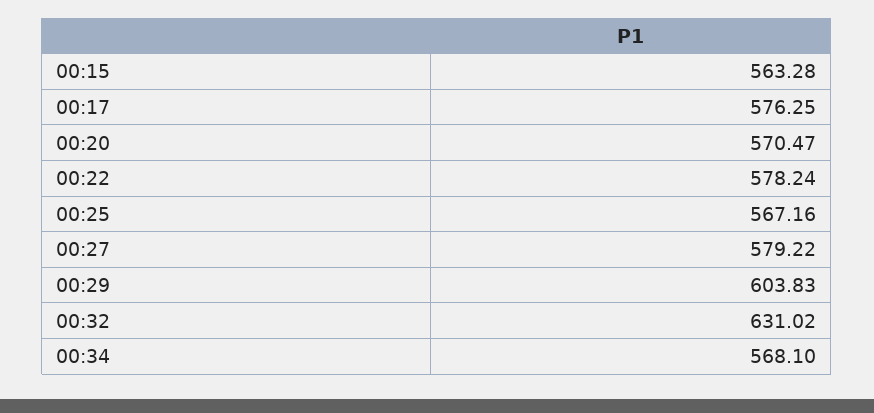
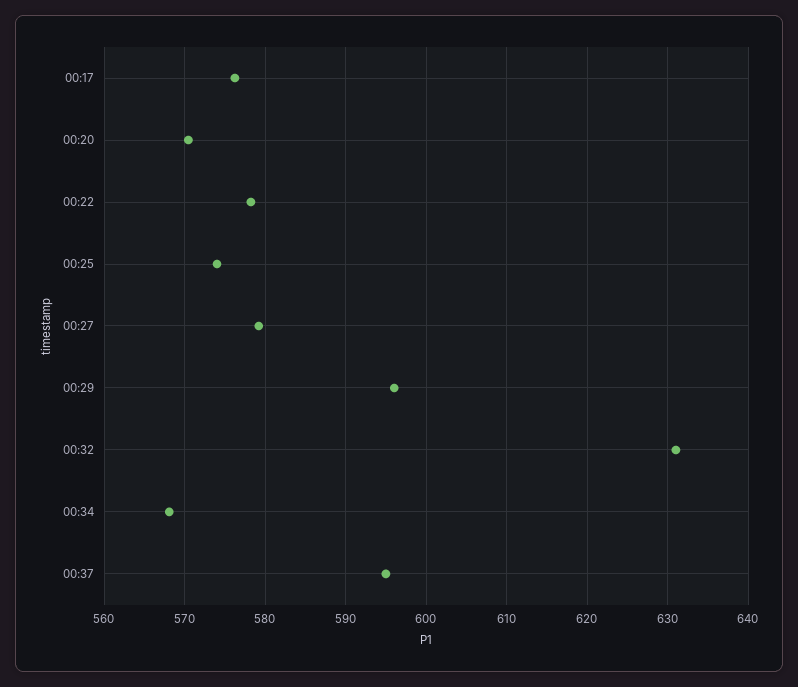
00:15: 563.28 -> none
00:25: 567.16 -> 574
00:29: 603.83 -> 596
00:37: none -> 595

